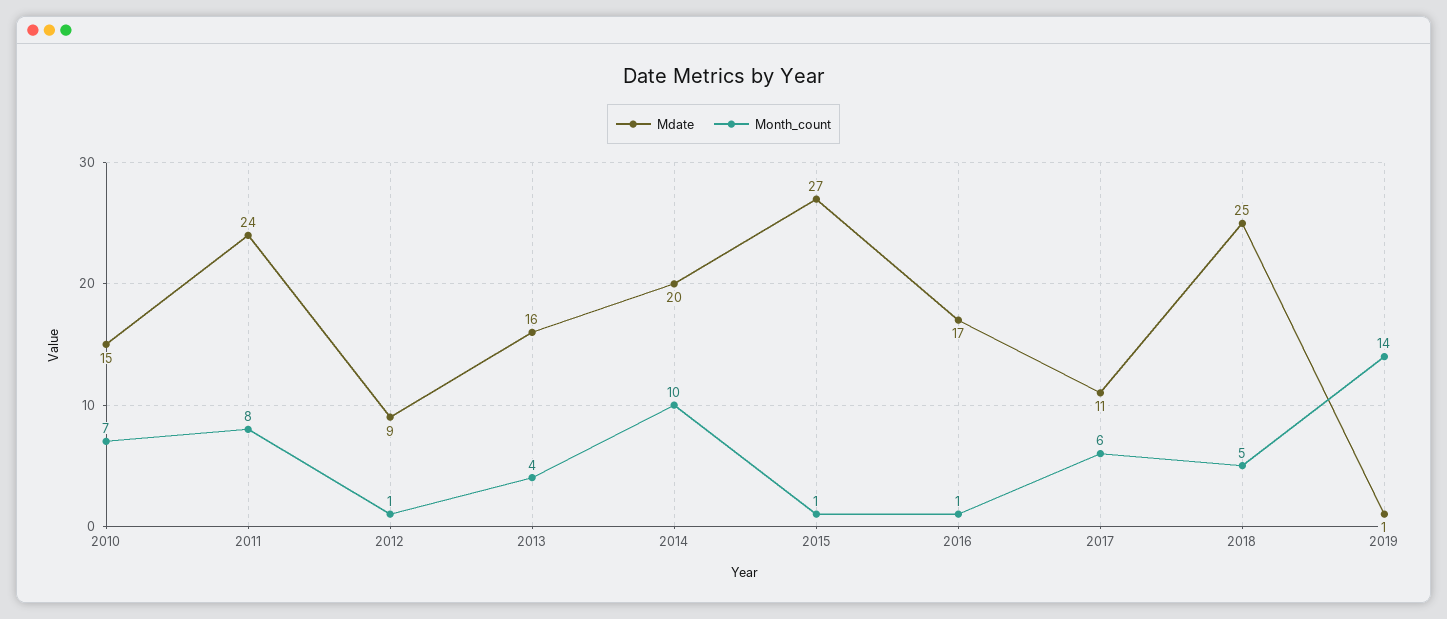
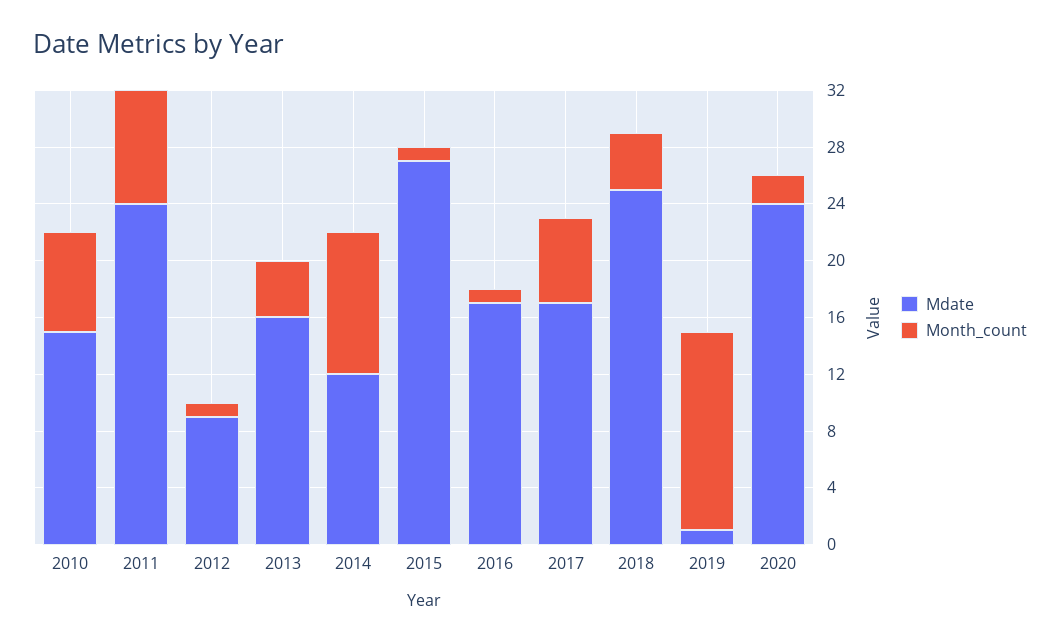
Mdate, 2014: 20 -> 12
Mdate, 2017: 11 -> 17
Month_count, 2018: 5 -> 4
Mdate, 2020: none -> 24
Month_count, 2020: none -> 2

